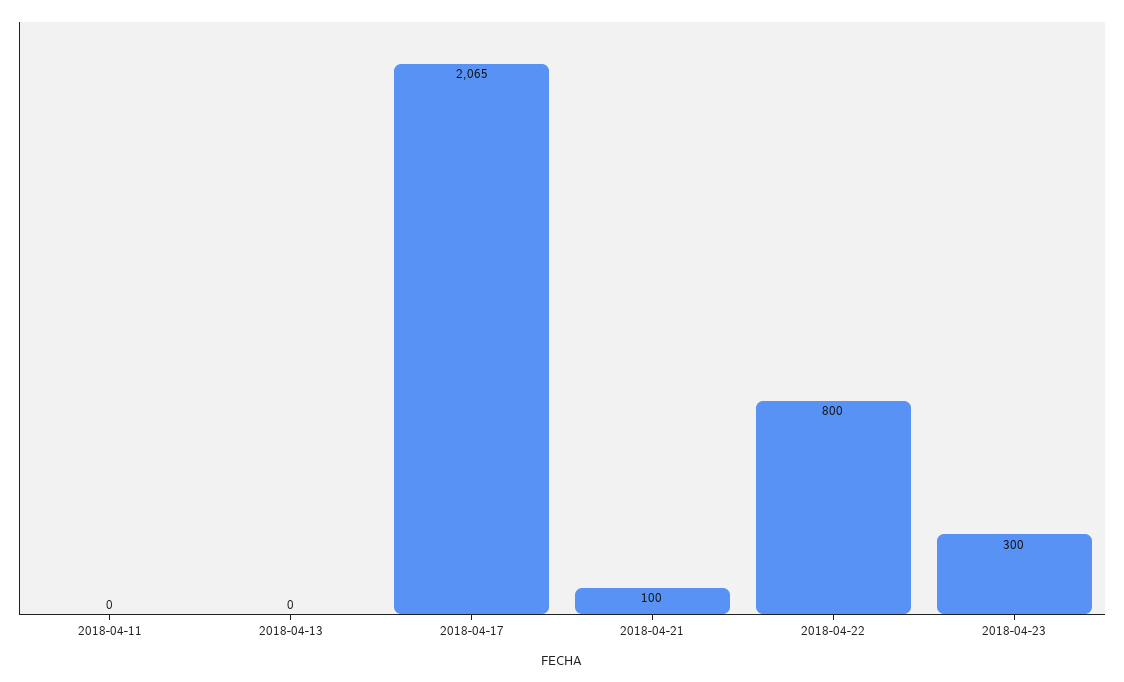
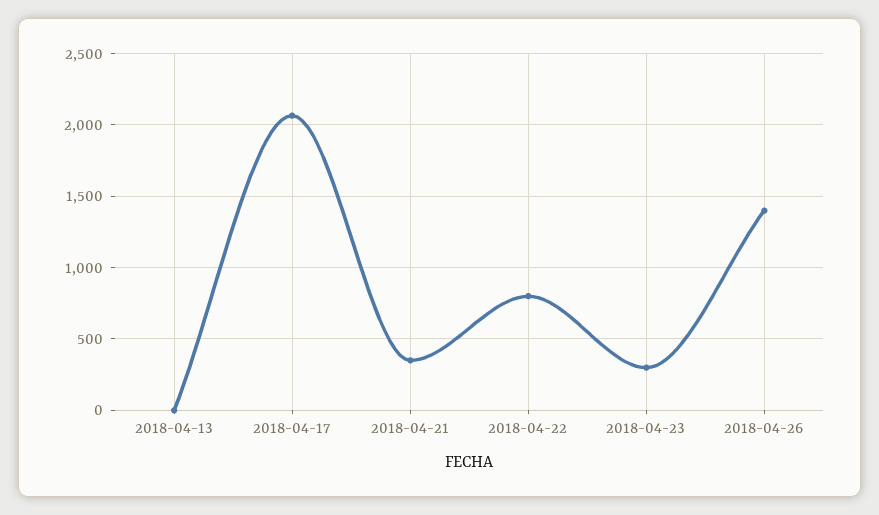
2018-04-11: 0 -> none
2018-04-21: 100 -> 350
2018-04-26: none -> 1400

